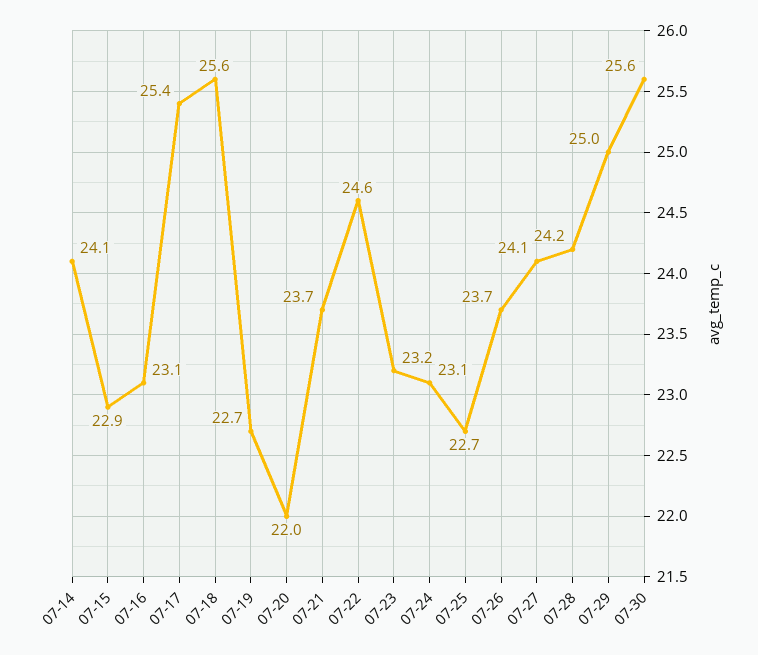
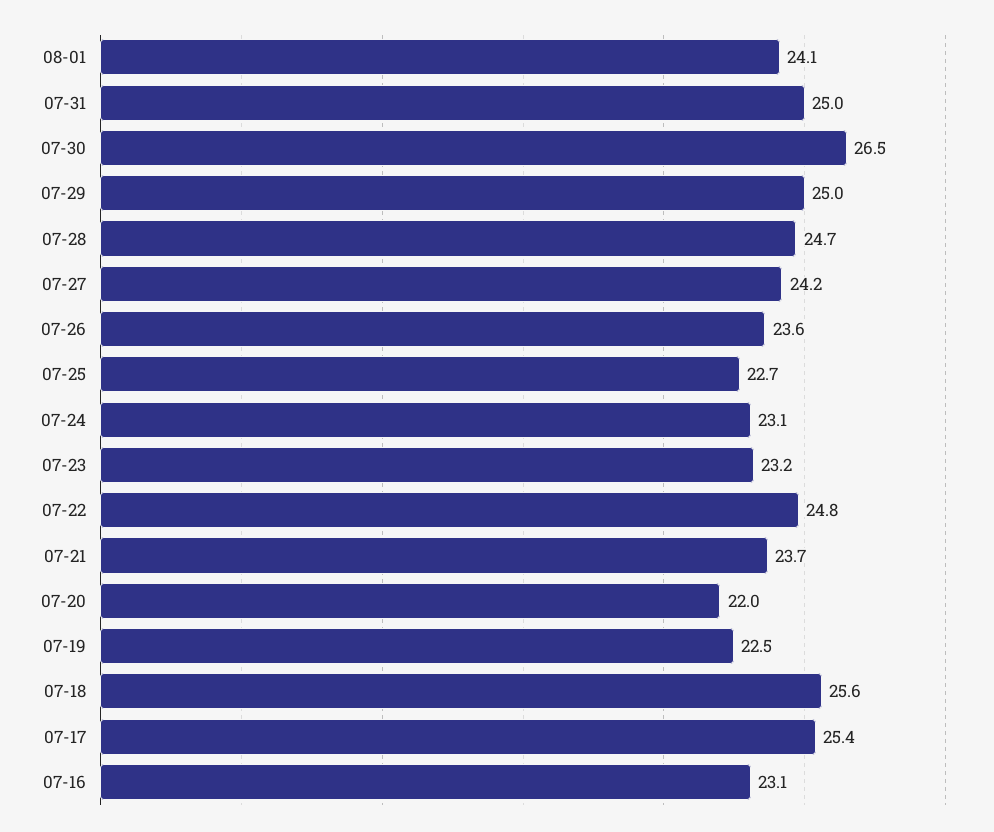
07-14: 24.1 -> none
07-15: 22.9 -> none
07-19: 22.7 -> 22.5
07-22: 24.6 -> 24.8
07-26: 23.7 -> 23.6
07-27: 24.1 -> 24.2
07-28: 24.2 -> 24.7
07-30: 25.6 -> 26.5
08-01: none -> 24.1
07-31: none -> 25

